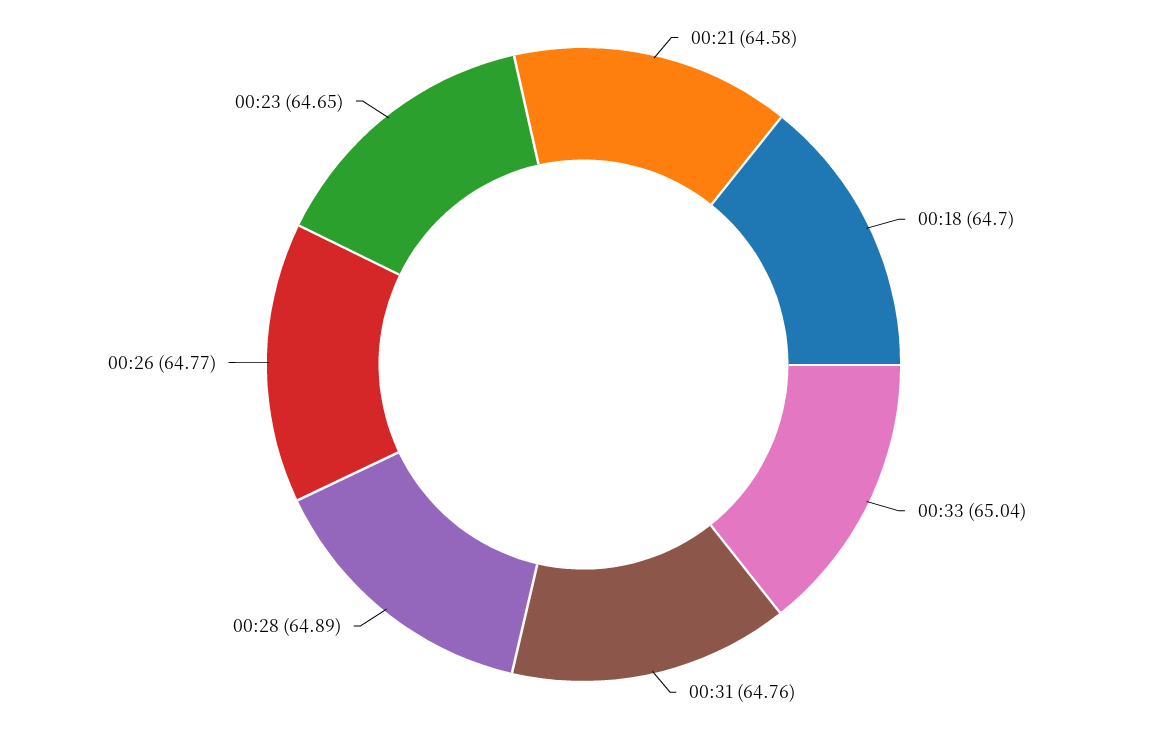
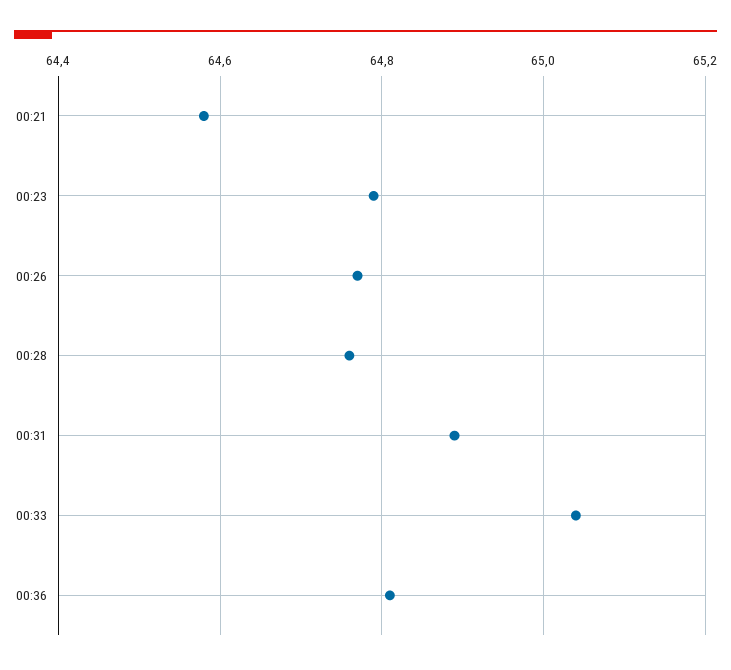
00:18: 64.7 -> none
00:31: 64.76 -> 64.9
00:28: 64.89 -> 64.75
00:23: 64.65 -> 64.8
00:36: none -> 64.8

